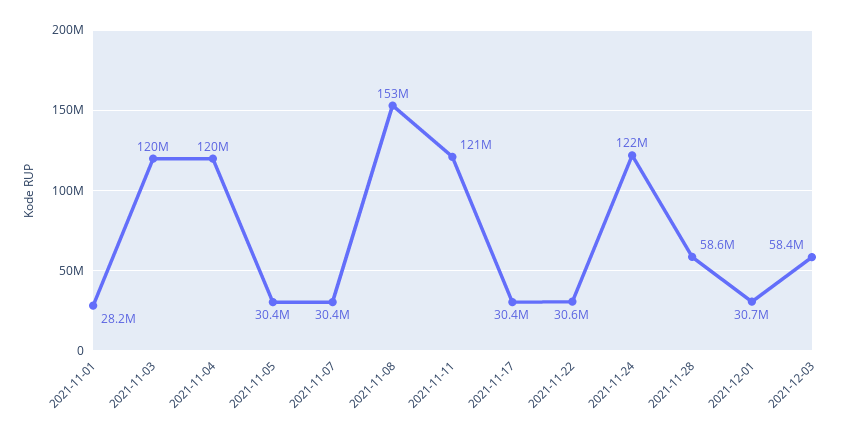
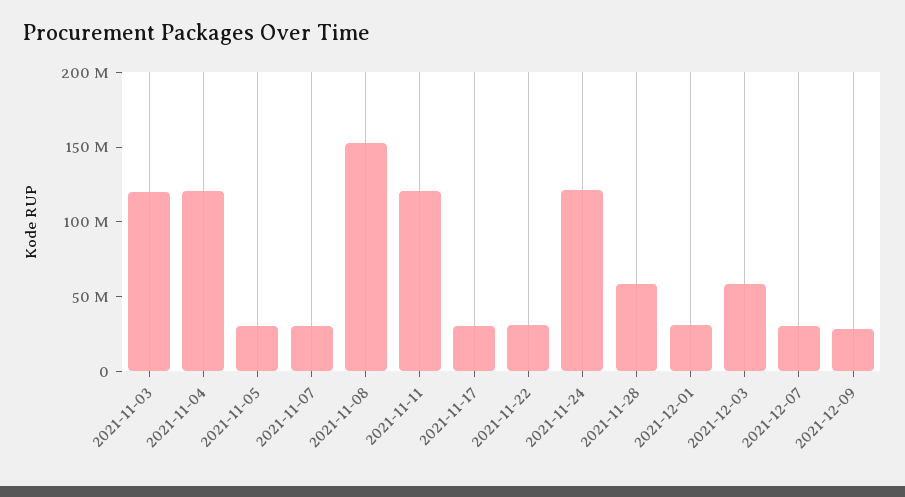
2021-11-01: 28200000 -> none
2021-12-07: none -> 30000000
2021-12-09: none -> 30000000

